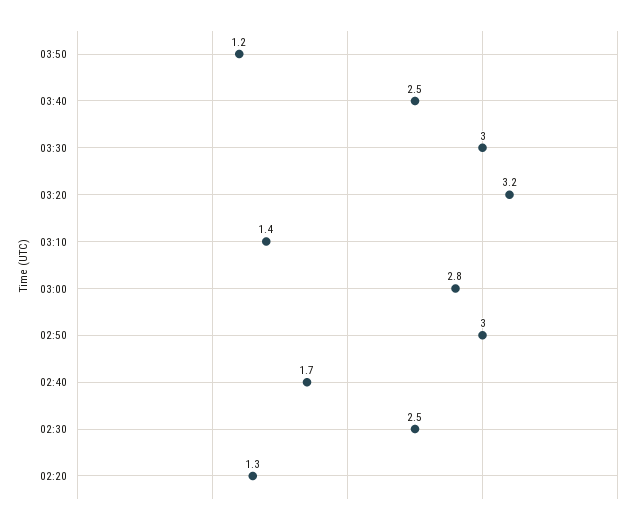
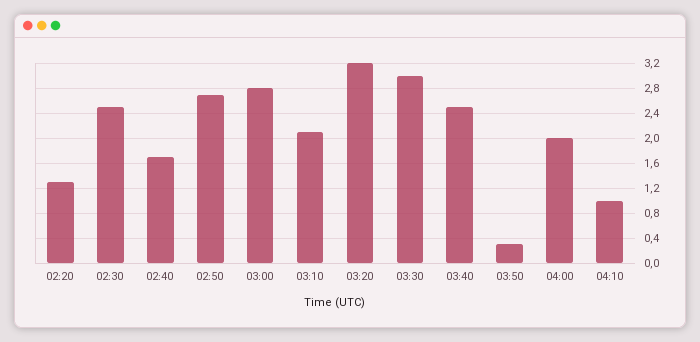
03:50: 1.2 -> 0.3
03:10: 1.4 -> 2.1
02:50: 3 -> 2.7
04:00: none -> 2
04:10: none -> 1

